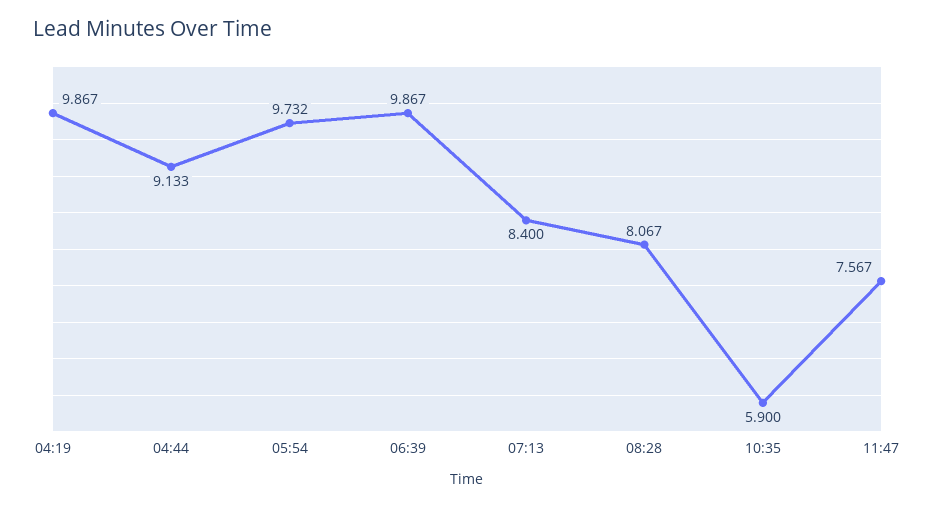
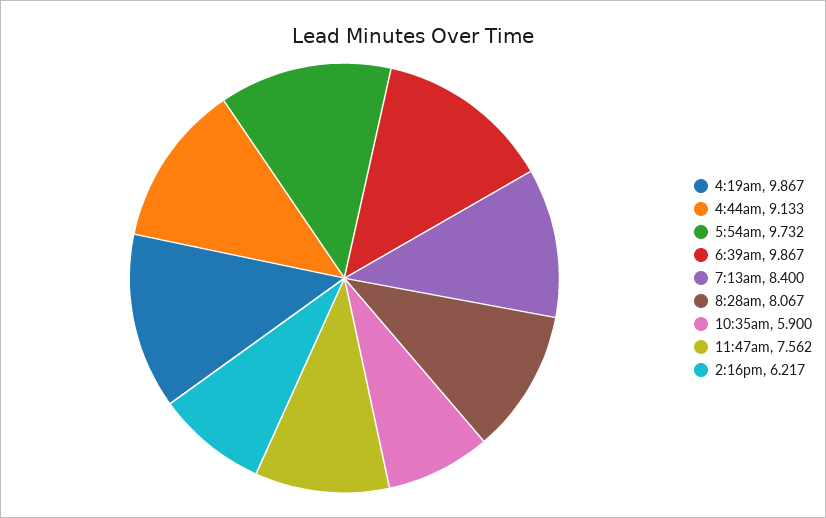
11:47: 7.567 -> 7.562
2:16pm: none -> 6.217

